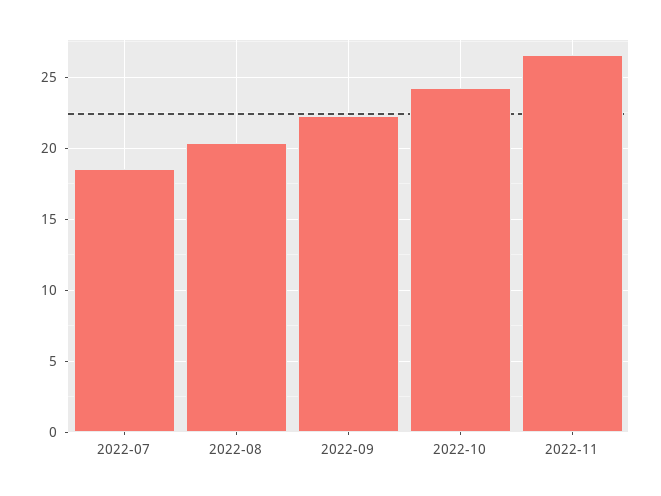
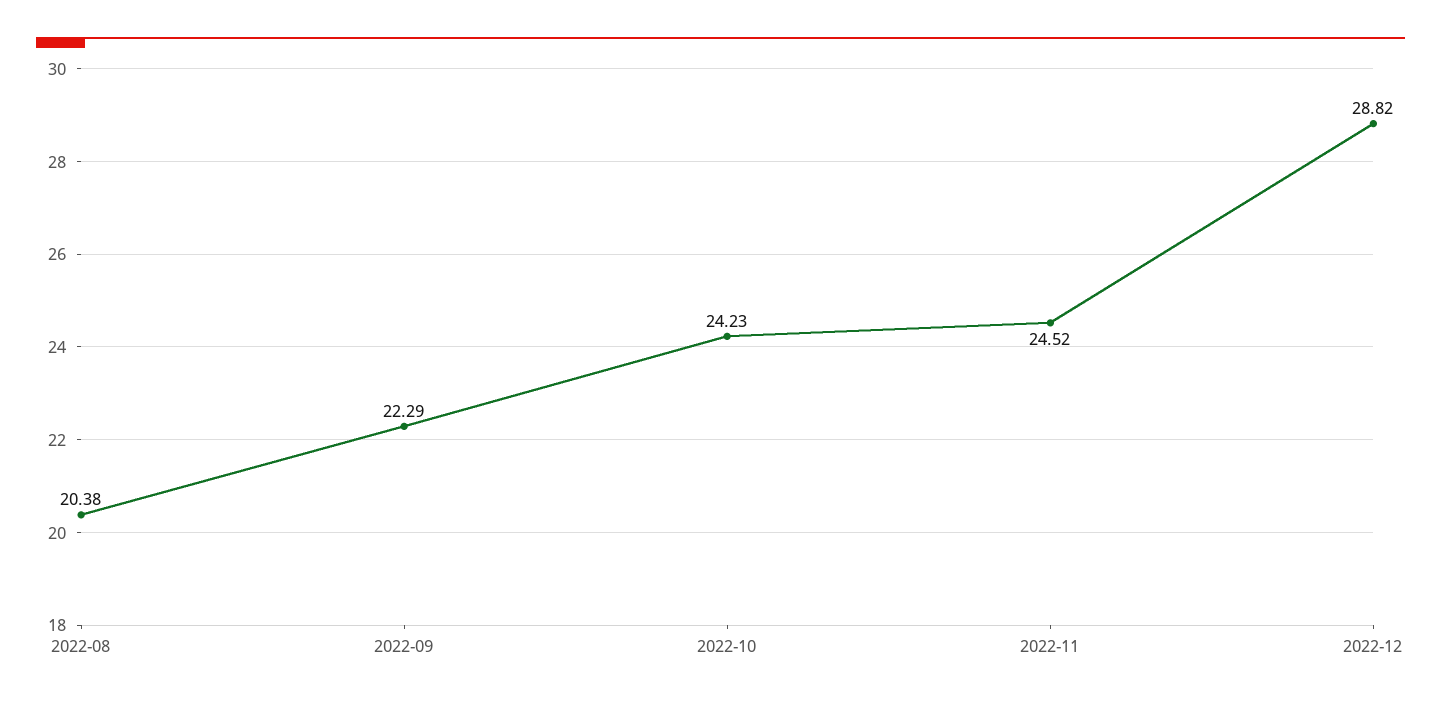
2022-07: 18.5 -> none
2022-11: 26.5 -> 24.52
2022-12: none -> 28.82

